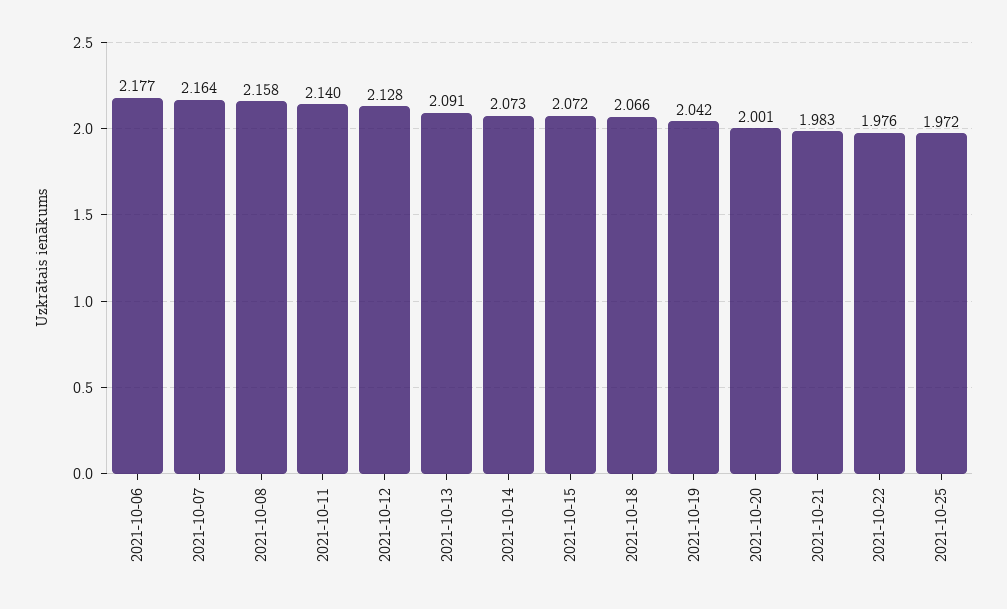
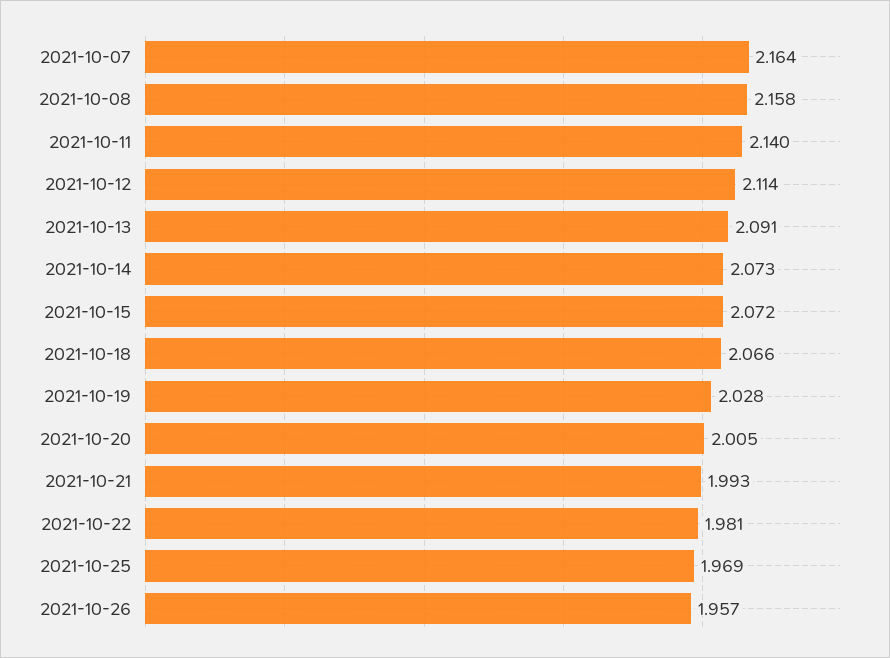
2021-10-06: 2.177 -> none
2021-10-12: 2.128 -> 2.114
2021-10-19: 2.042 -> 2.028
2021-10-20: 2.001 -> 2.005
2021-10-21: 1.983 -> 1.993
2021-10-22: 1.976 -> 1.981
2021-10-25: 1.972 -> 1.969
2021-10-26: none -> 1.957

